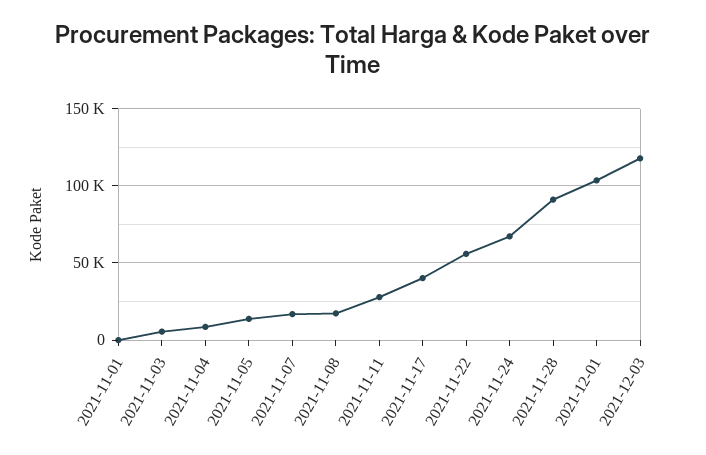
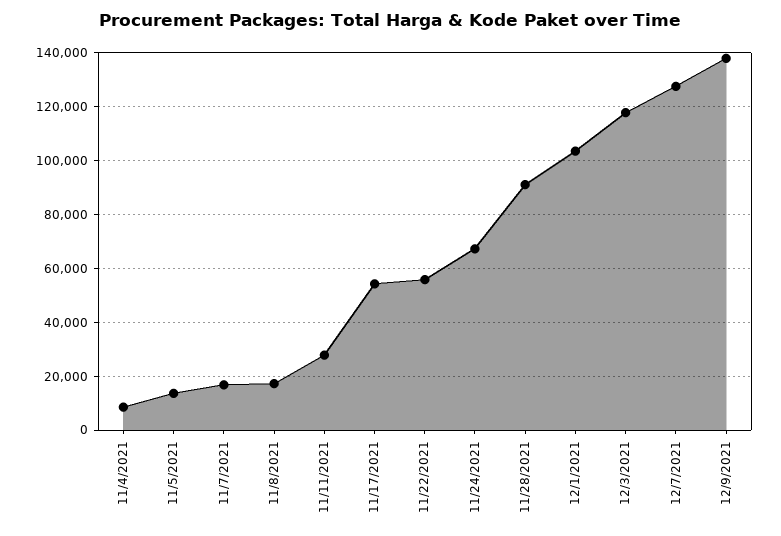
2021-11-01: 0 -> none
2021-11-03: 5000 -> none
2021-11-17: 40000 -> 55000
12/7/2021: none -> 127500
12/9/2021: none -> 137500

